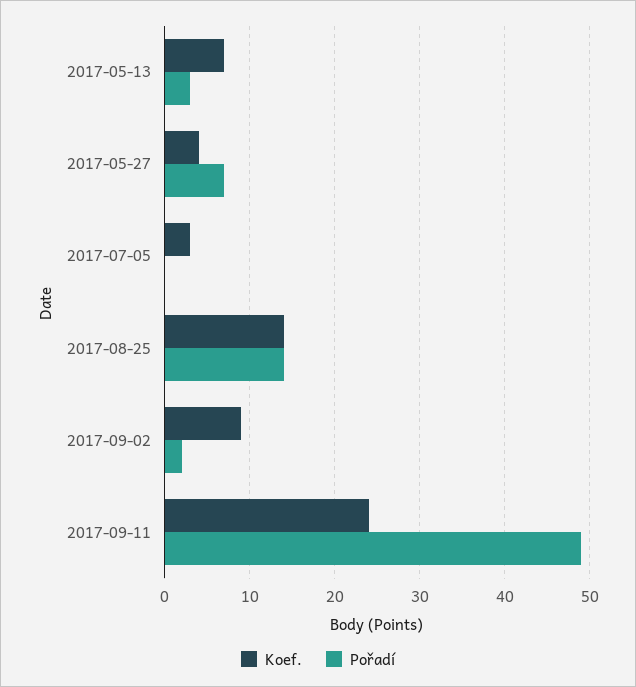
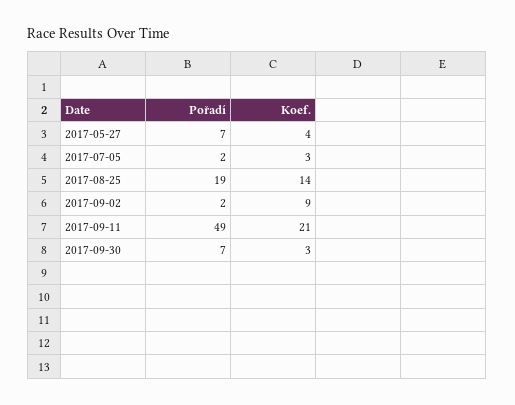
Koef., 2017-05-13: 7 -> none
Pořadí, 2017-05-13: 3 -> none
Pořadí, 2017-07-05: 0 -> 2
Pořadí, 2017-08-25: 14 -> 19
Koef., 2017-09-11: 24 -> 21
Pořadí, 2017-09-30: none -> 7
Koef., 2017-09-30: none -> 3

